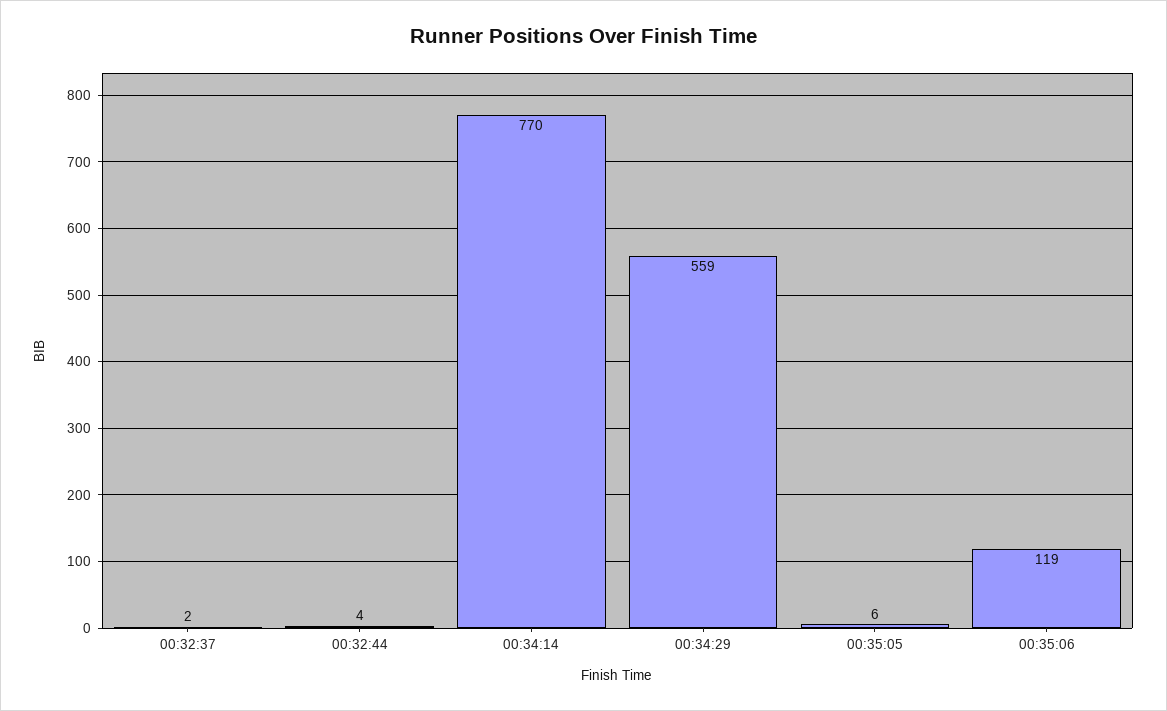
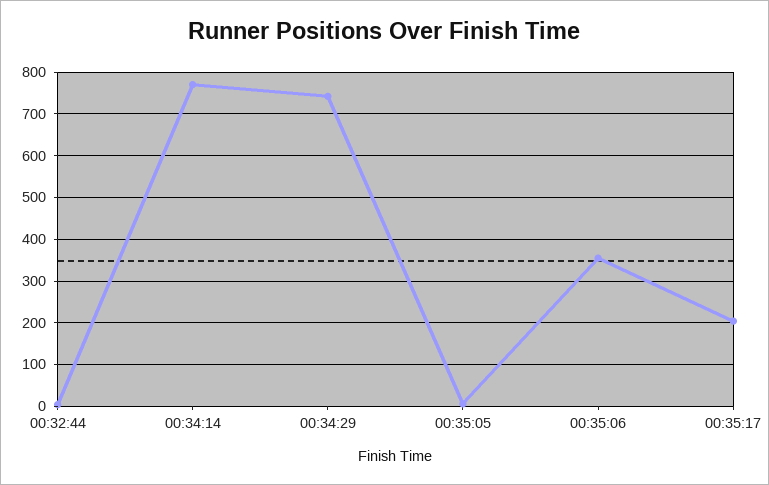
00:32:37: 2 -> none
00:34:29: 559 -> 740
00:35:06: 119 -> 360
00:35:17: none -> 200

